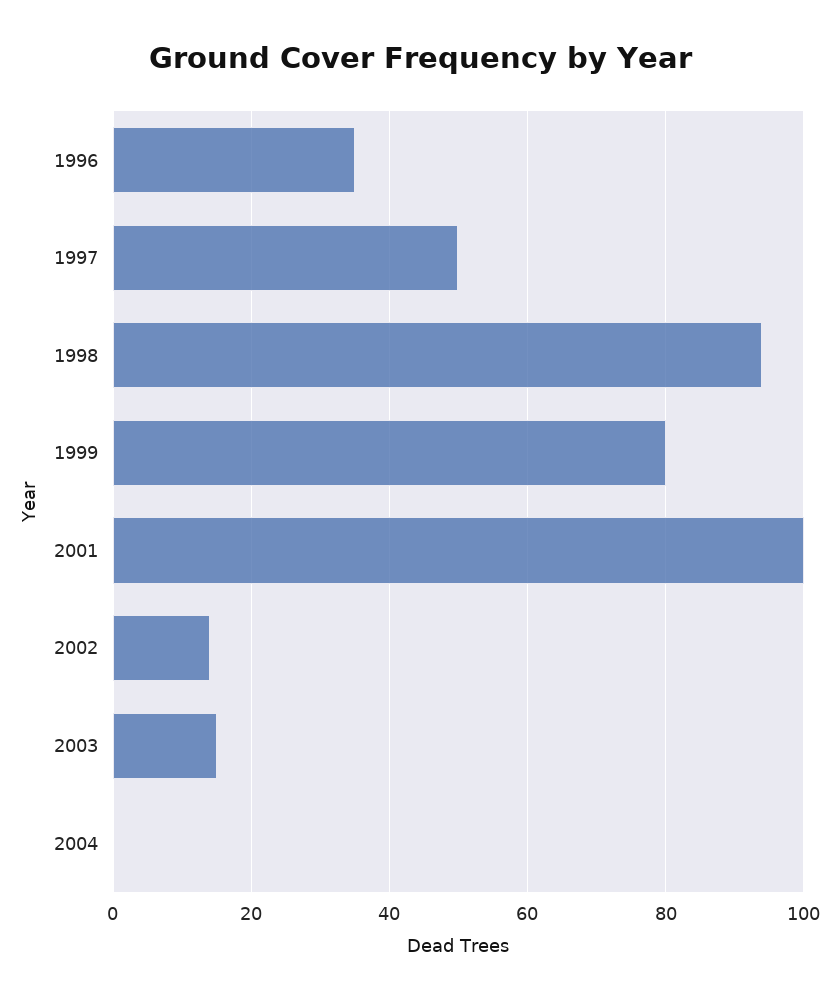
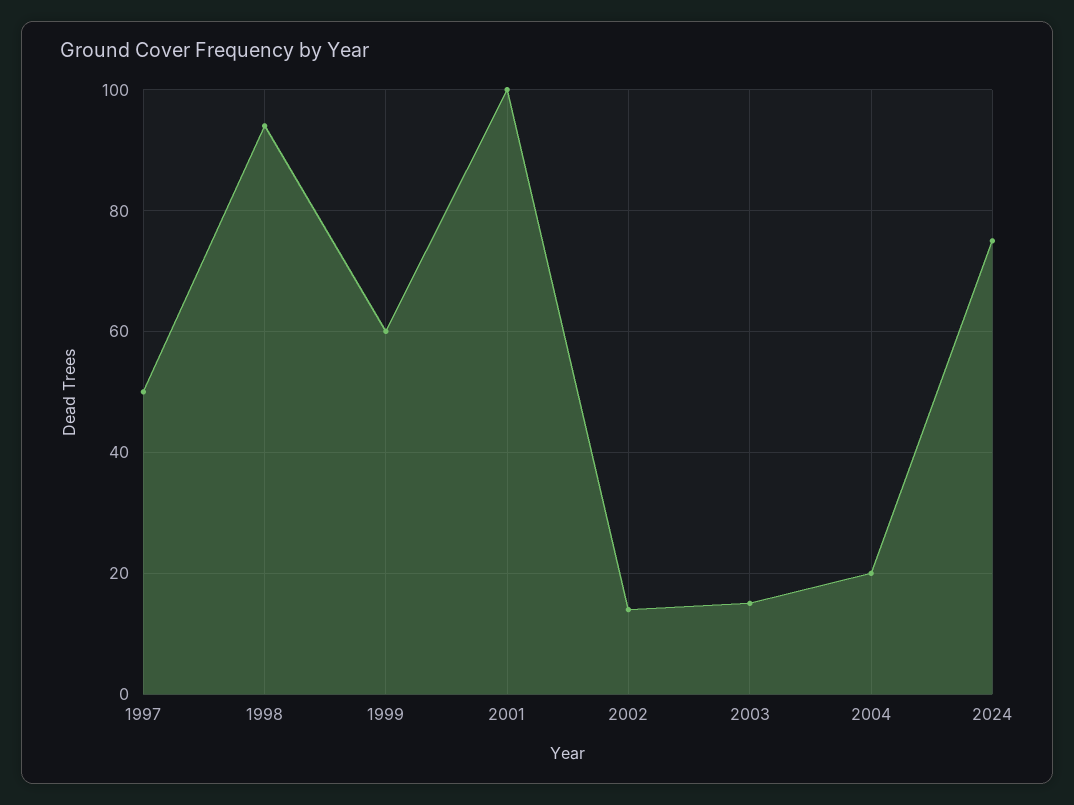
1996: 35 -> none
1999: 80 -> 60
2004: 0 -> 20
2024: none -> 75

